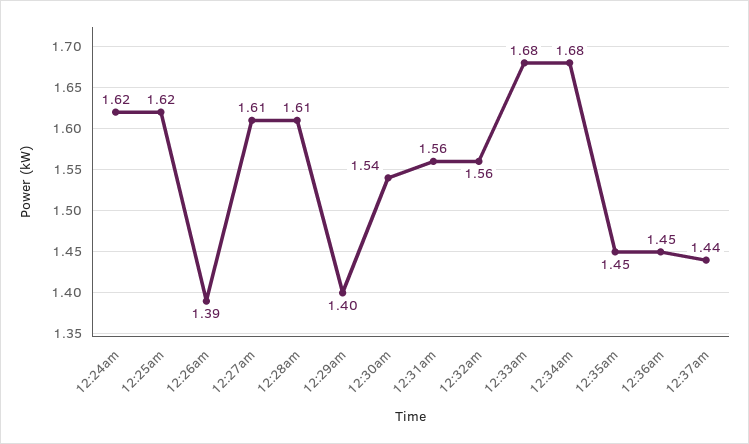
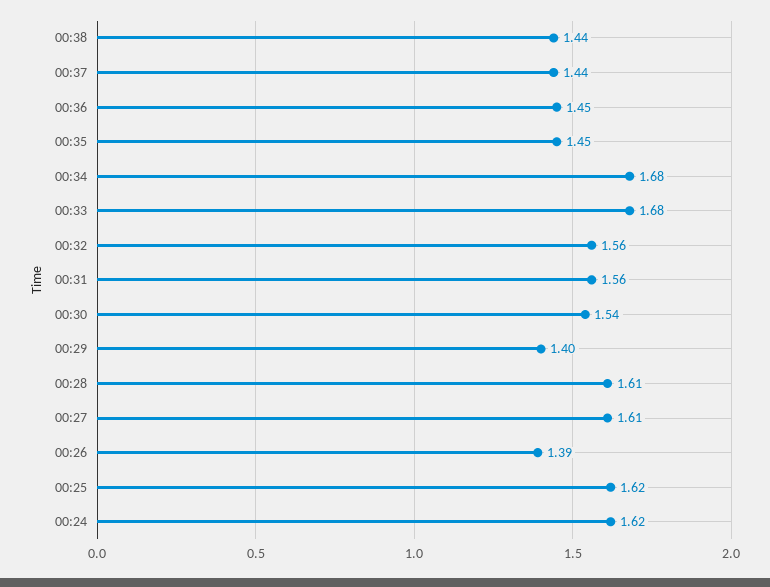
00:38: none -> 1.44

